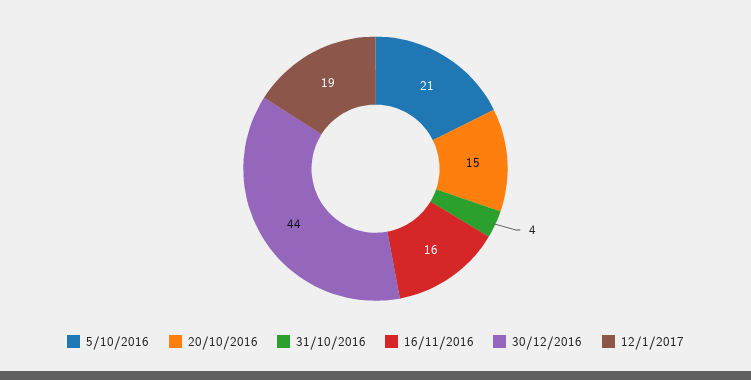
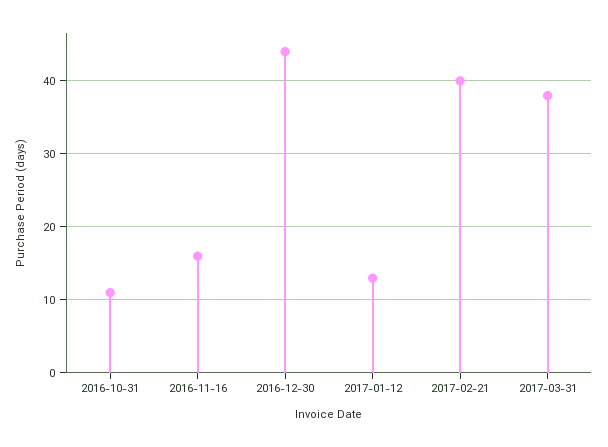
5/10/2016: 21 -> none
20/10/2016: 15 -> none
31/10/2016: 4 -> 11
12/1/2017: 19 -> 13
2017-02-21: none -> 40
2017-03-31: none -> 38

